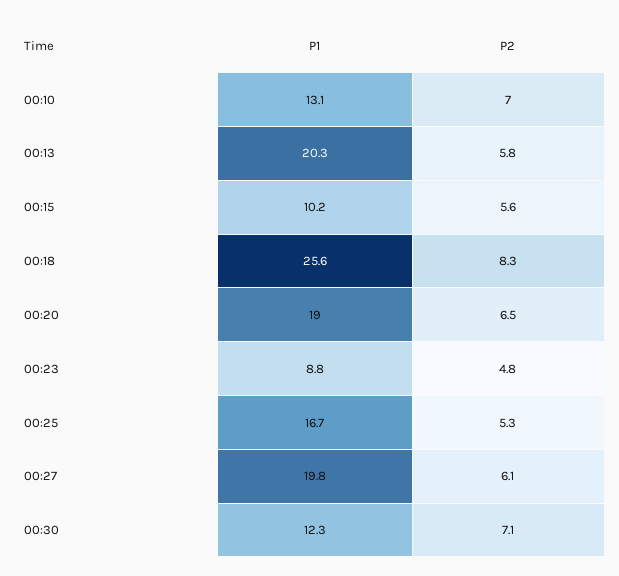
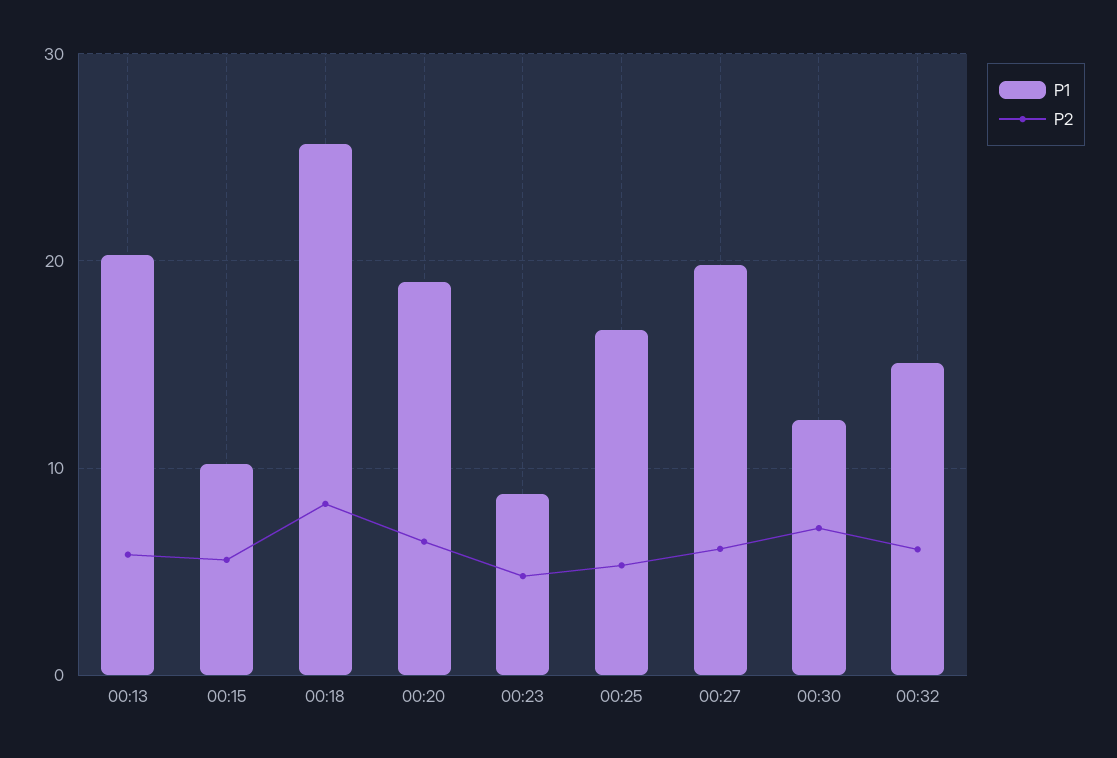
P1, 00:10: 13.1 -> none
P2, 00:10: 7 -> none
P1, 00:32: none -> 15
P2, 00:32: none -> 6

